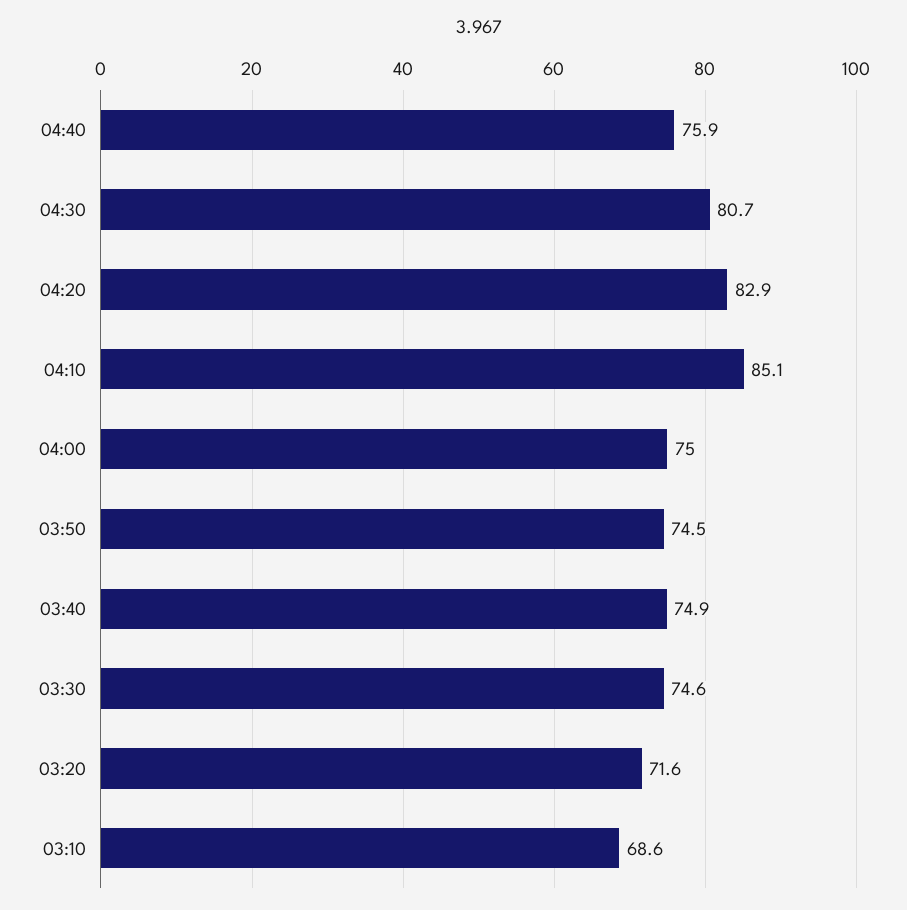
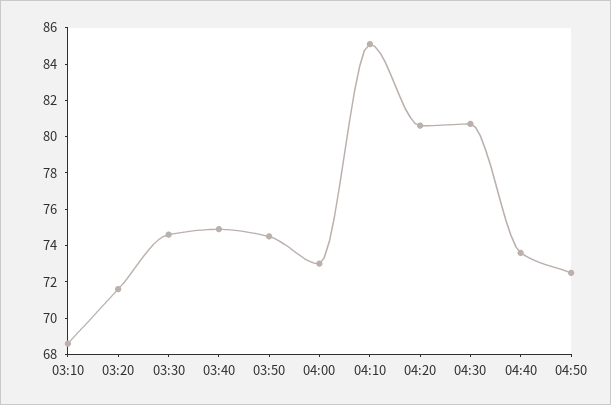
04:40: 75.9 -> 73.5
04:20: 82.9 -> 80.5
04:00: 75 -> 73
04:50: none -> 72.5

